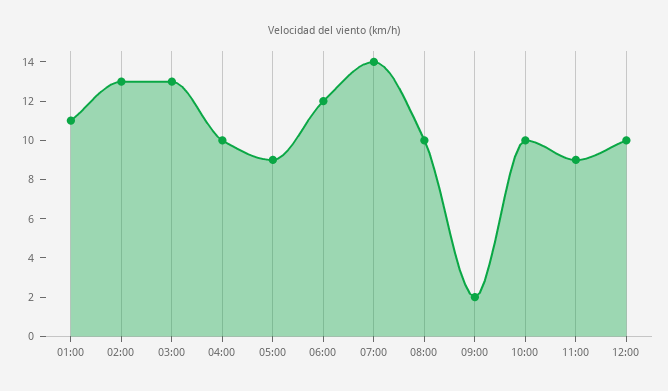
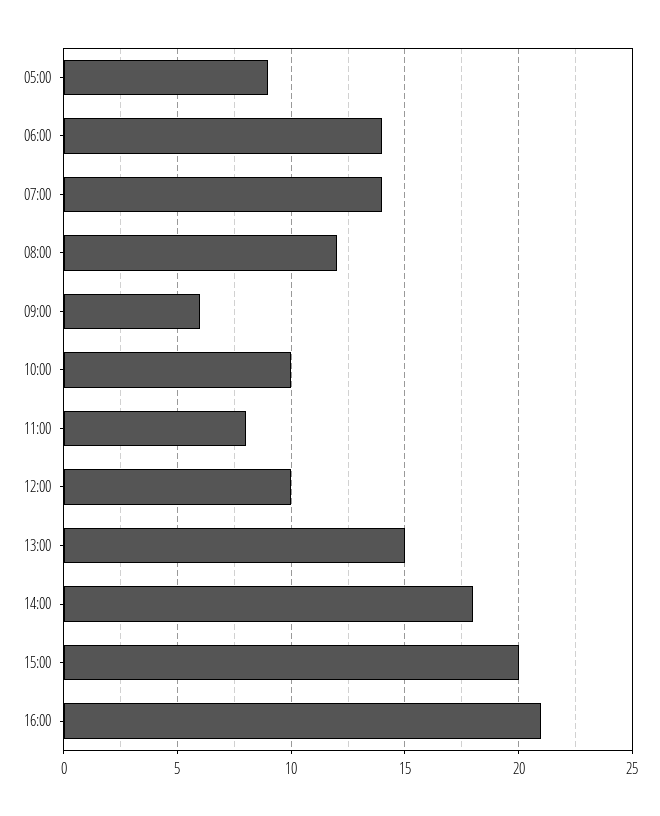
01:00: 11 -> none
02:00: 13 -> none
03:00: 13 -> none
04:00: 10 -> none
06:00: 12 -> 14
08:00: 10 -> 12
09:00: 2 -> 6
11:00: 9 -> 8
13:00: none -> 15
14:00: none -> 18
15:00: none -> 20
16:00: none -> 21

